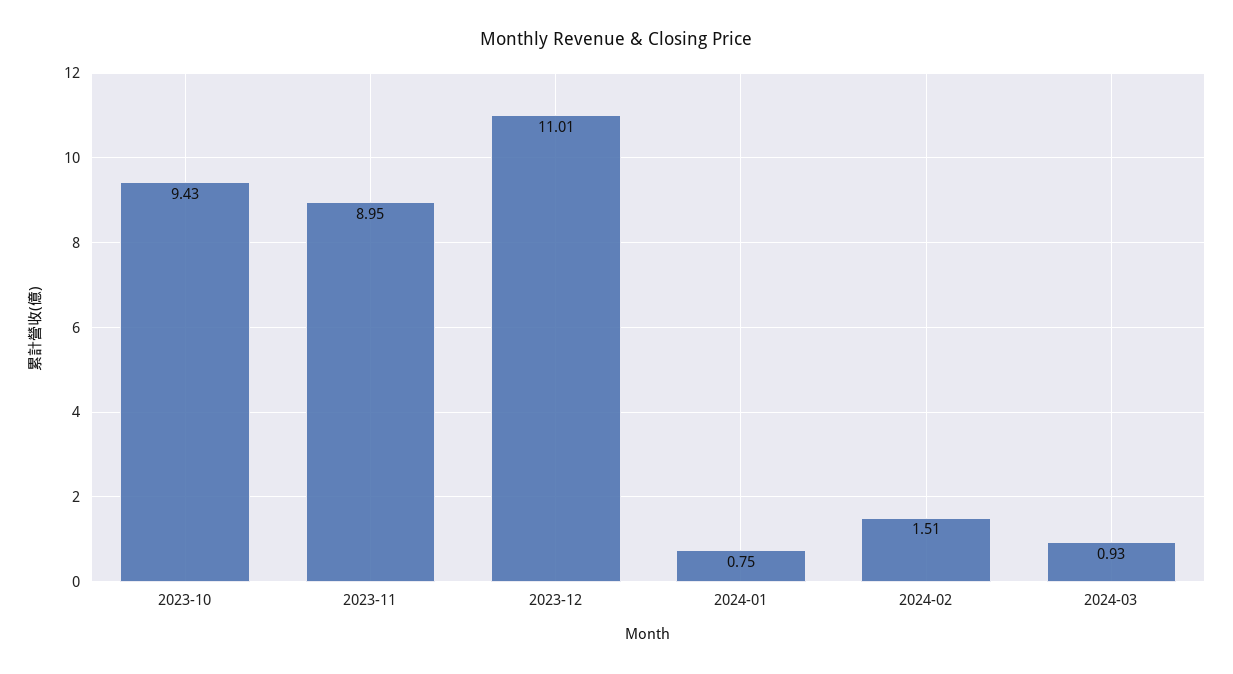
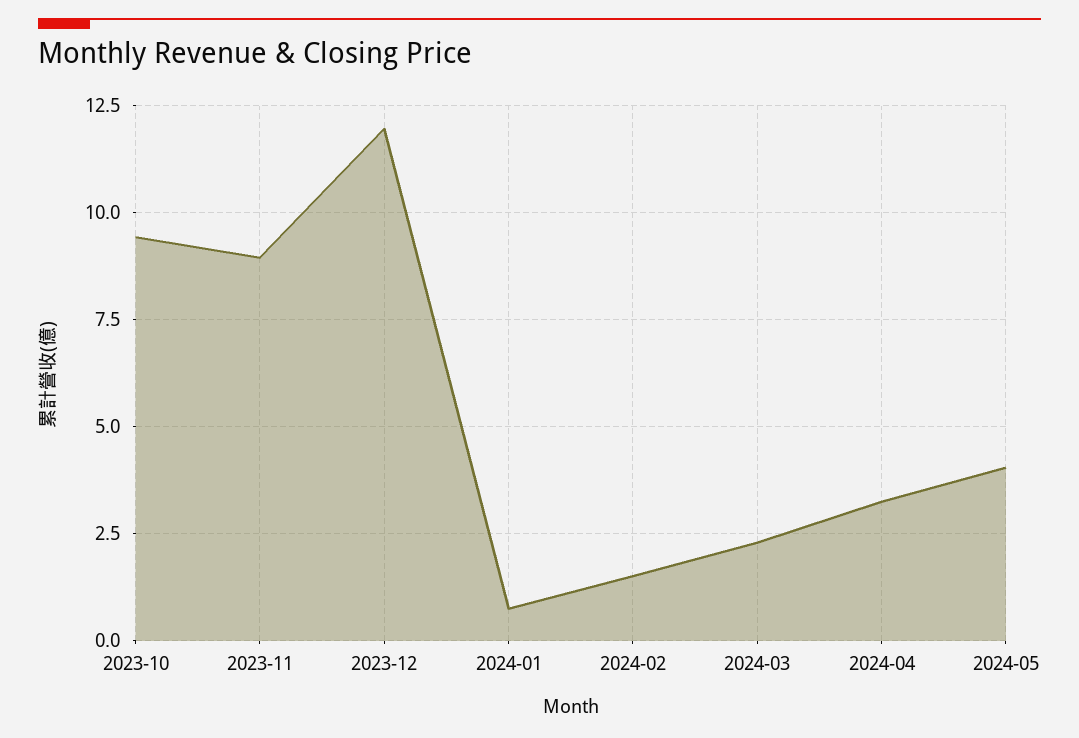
2023-12: 11.01 -> 12
2024-03: 0.93 -> 2.25
2024-04: none -> 3.25
2024-05: none -> 4

